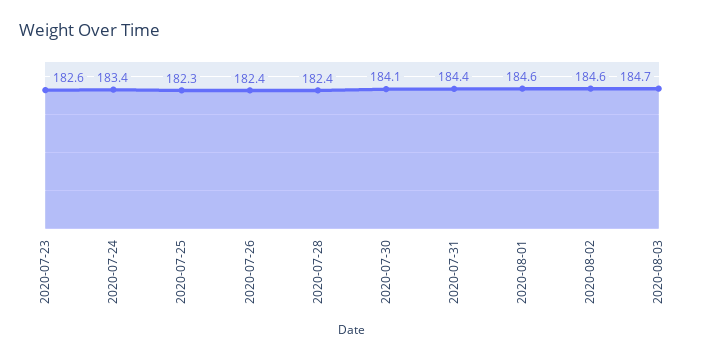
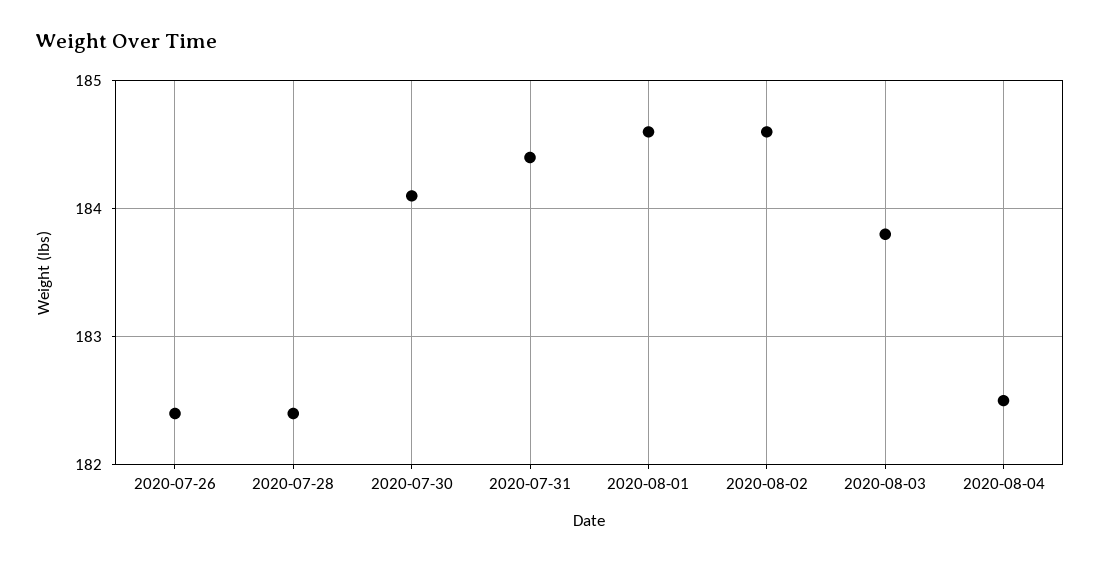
2020-07-23: 182.6 -> none
2020-07-24: 183.4 -> none
2020-07-25: 182.3 -> none
2020-08-03: 184.7 -> 183.8
2020-08-04: none -> 182.5

